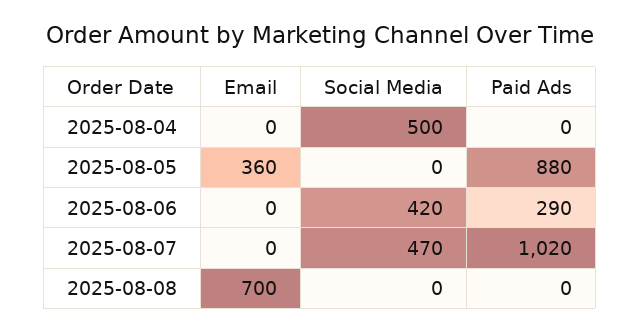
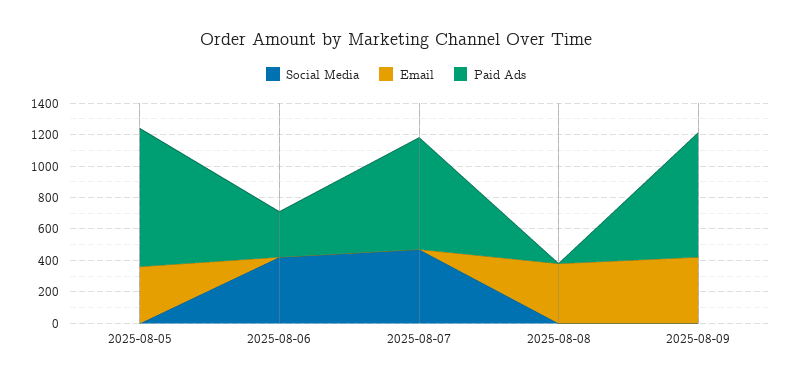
Email, 2025-08-04: 0 -> none
Social Media, 2025-08-04: 500 -> none
Paid Ads, 2025-08-04: 0 -> none
Paid Ads, 2025-08-07: 1020 -> 700
Email, 2025-08-08: 700 -> 400
Social Media, 2025-08-09: none -> 0
Email, 2025-08-09: none -> 400
Paid Ads, 2025-08-09: none -> 800

